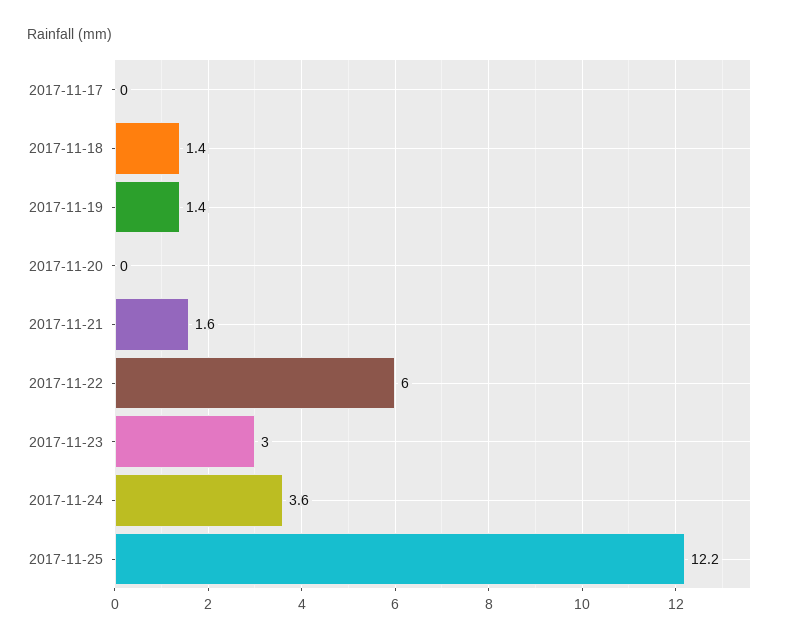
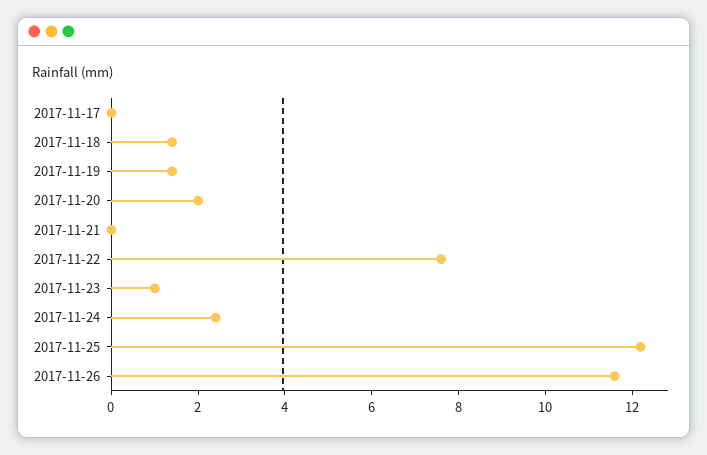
2017-11-20: 0 -> 2
2017-11-21: 1.6 -> 0
2017-11-22: 6 -> 7.5
2017-11-23: 3 -> 1
2017-11-24: 3.6 -> 2.5
2017-11-26: none -> 11.5

